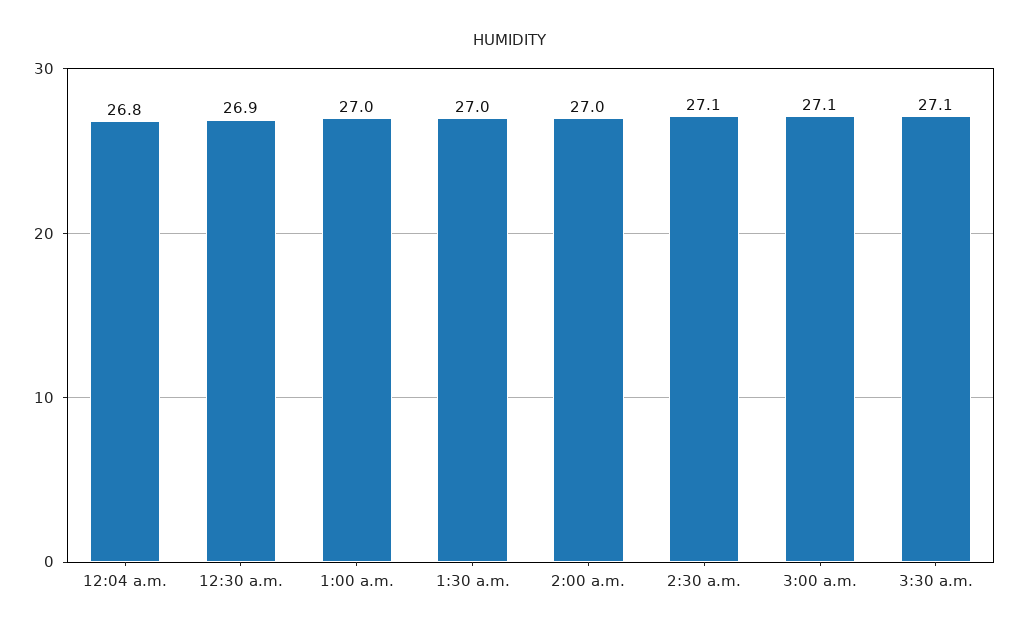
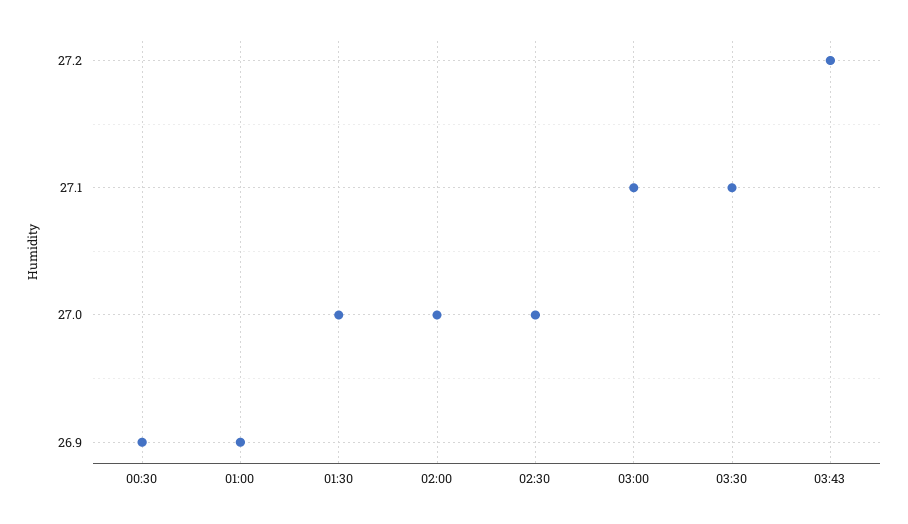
12:04 a.m.: 26.8 -> none
1:00 a.m.: 27 -> 26.9
2:30 a.m.: 27.1 -> 27
03:43: none -> 27.2

